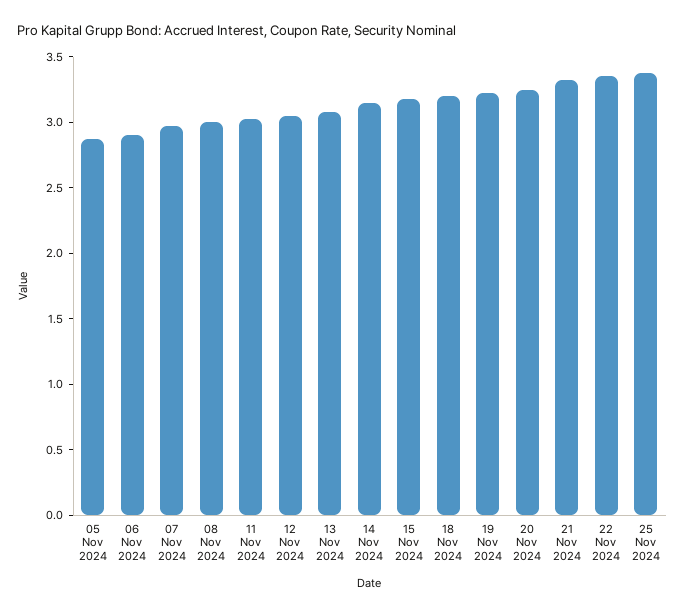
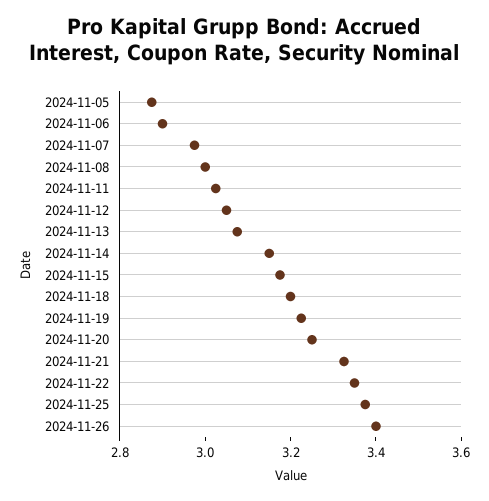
2024-11-26: none -> 3.4

